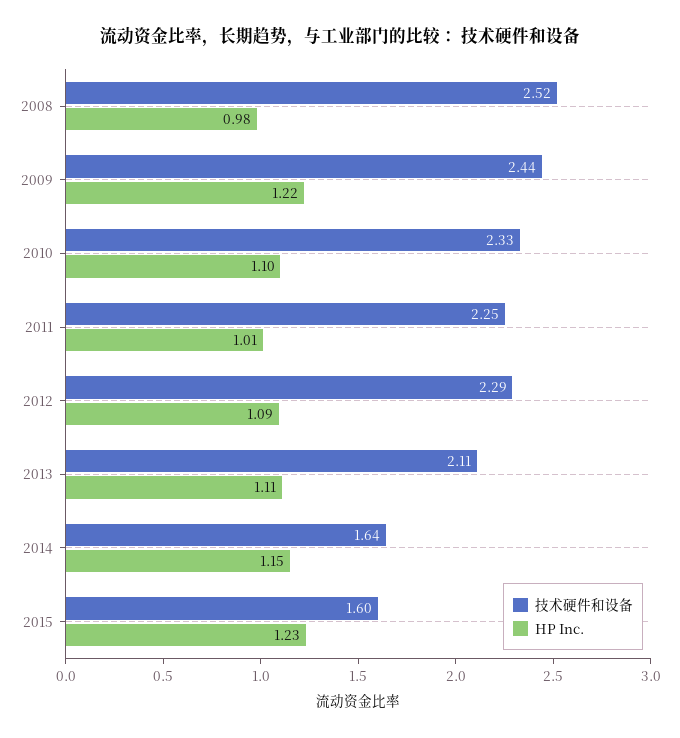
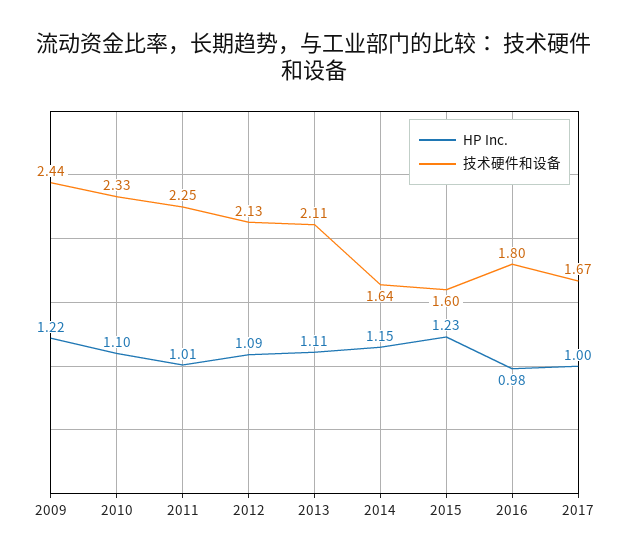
技术硬件和设备, 2008: 2.52 -> none
HP Inc., 2008: 0.98 -> none
技术硬件和设备, 2012: 2.29 -> 2.13
HP Inc., 2016: none -> 0.98
技术硬件和设备, 2016: none -> 1.8
HP Inc., 2017: none -> 1
技术硬件和设备, 2017: none -> 1.67

